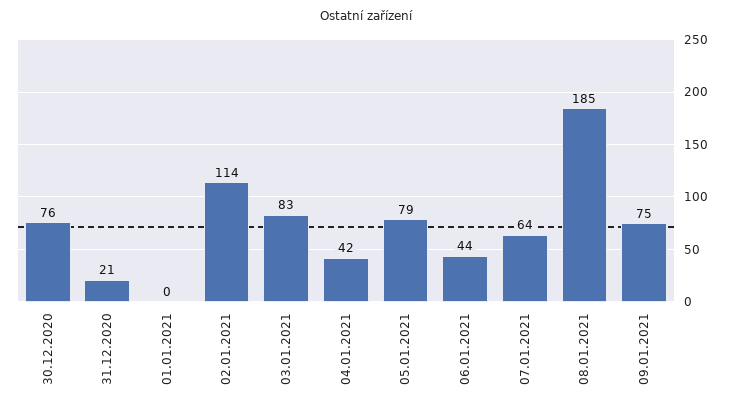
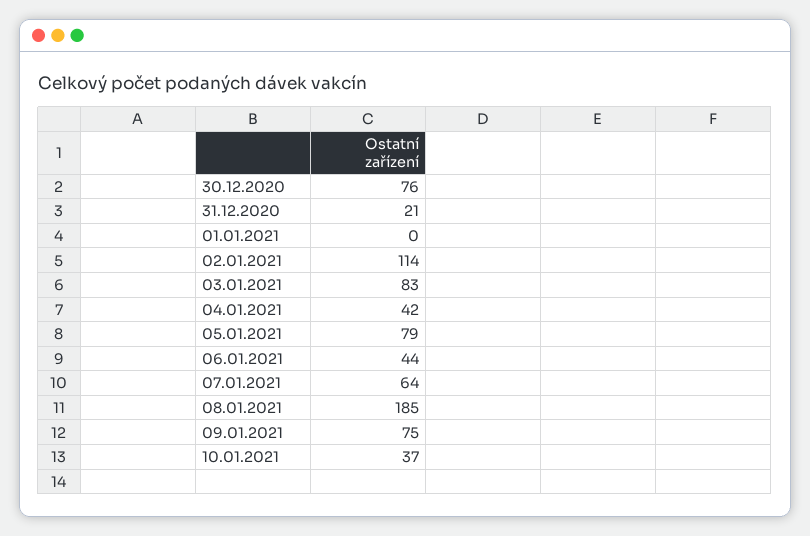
10.01.2021: none -> 37

